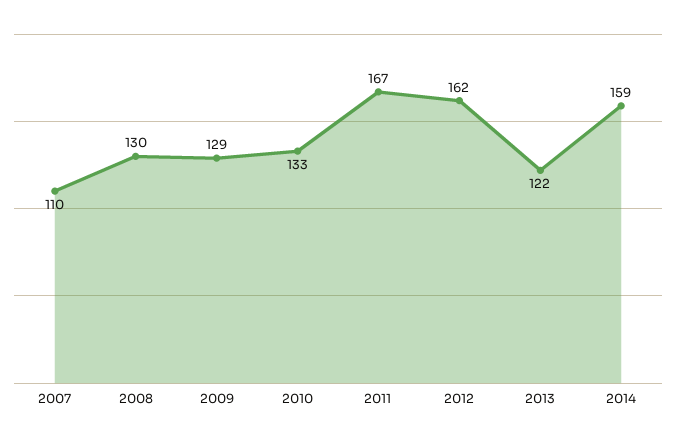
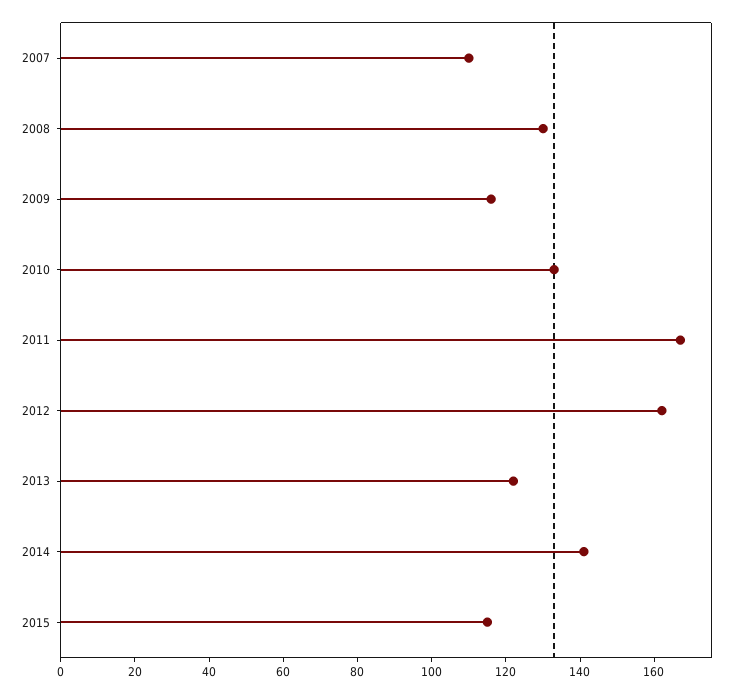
2009: 129 -> 115
2014: 159 -> 140
2015: none -> 115

